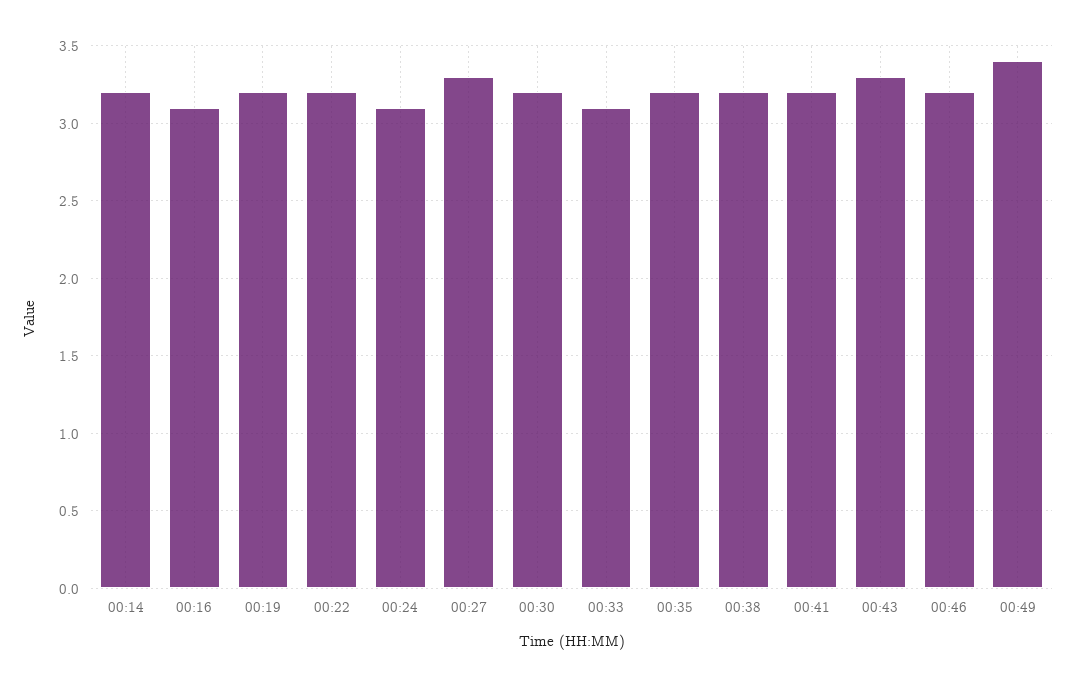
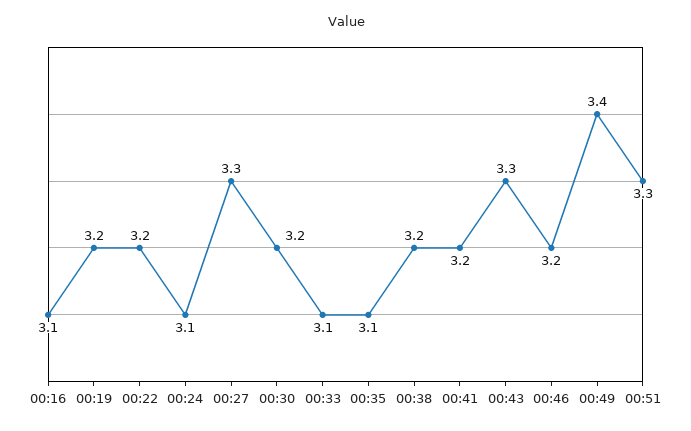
00:14: 3.2 -> none
00:35: 3.2 -> 3.1
00:51: none -> 3.3

